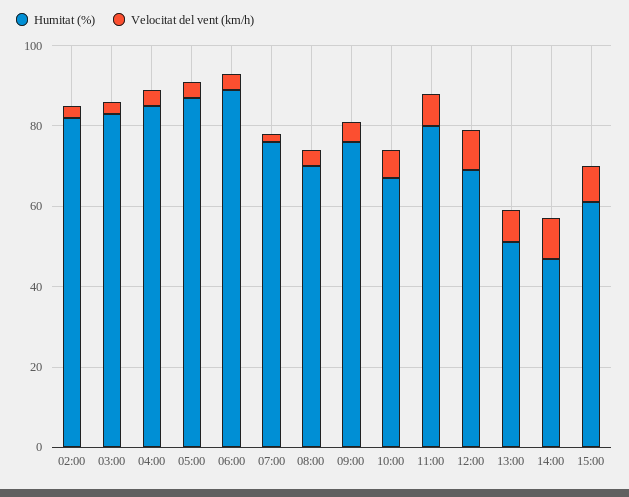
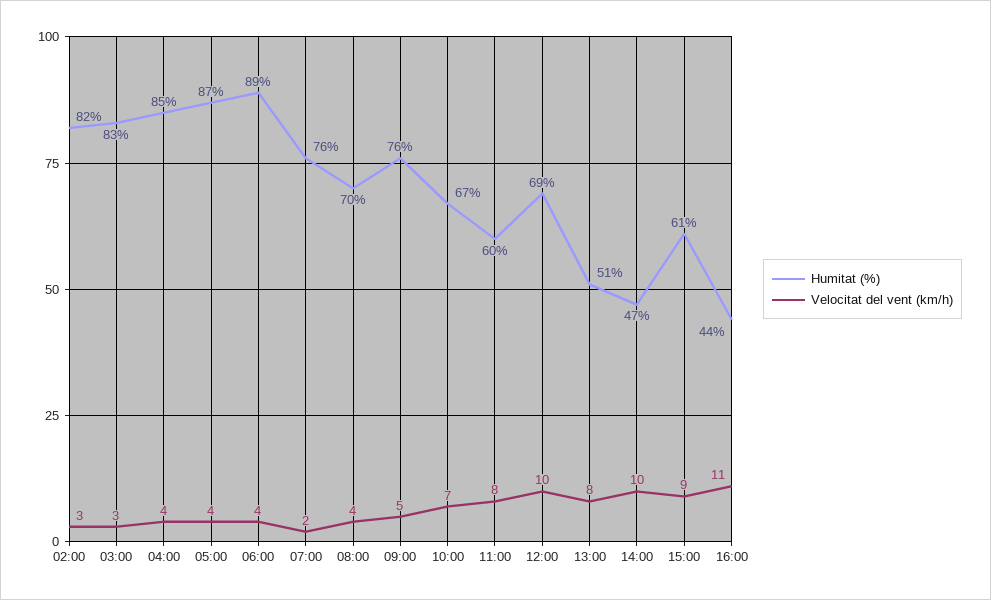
Humitat (%), 11:00: 80 -> 60
Humitat (%), 16:00: none -> 44
Velocitat del vent (km/h), 16:00: none -> 11

